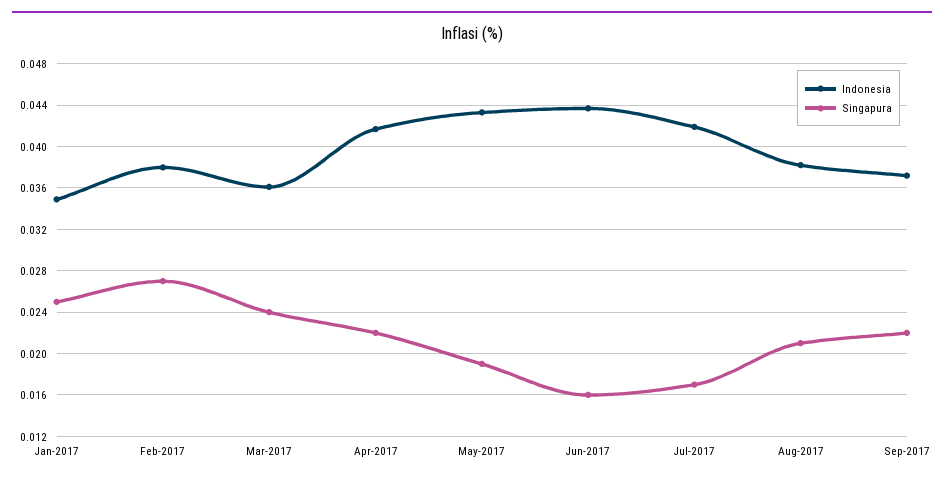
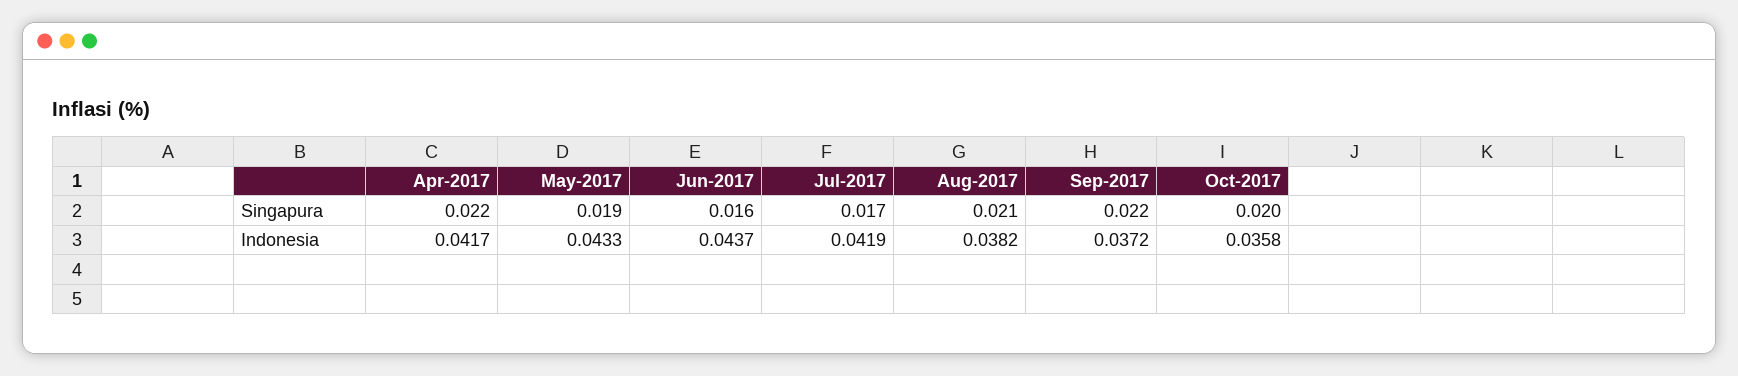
Indonesia, Jan-2017: 0.035 -> none
Singapura, Jan-2017: 0.025 -> none
Indonesia, Feb-2017: 0.038 -> none
Singapura, Feb-2017: 0.027 -> none
Indonesia, Mar-2017: 0.036 -> none
Singapura, Mar-2017: 0.024 -> none
Singapura, Oct-2017: none -> 0.02
Indonesia, Oct-2017: none -> 0.0358

